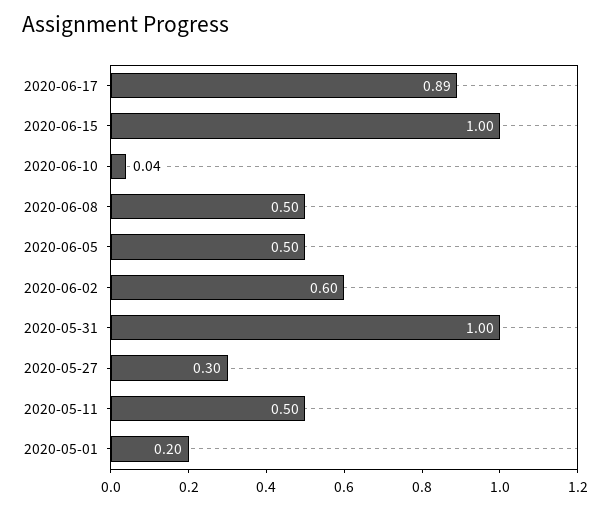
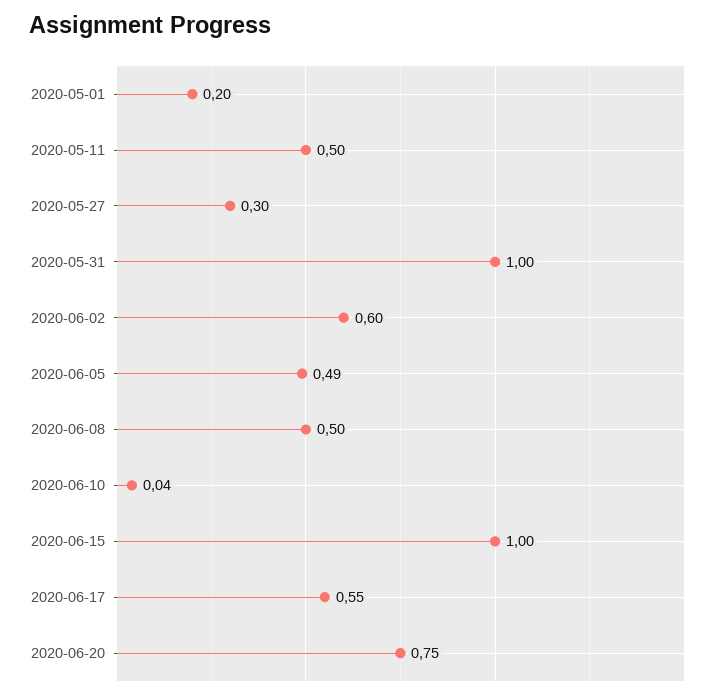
2020-06-17: 0.89 -> 0.55
2020-06-05: 0.5 -> 0.49
2020-06-20: none -> 0.75

